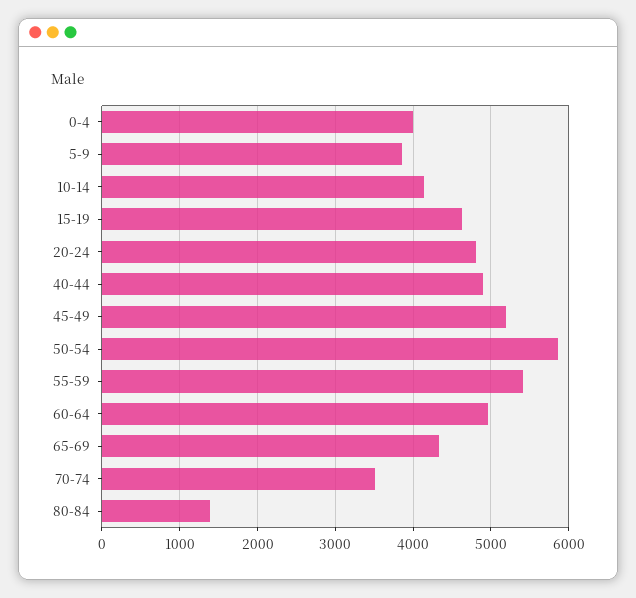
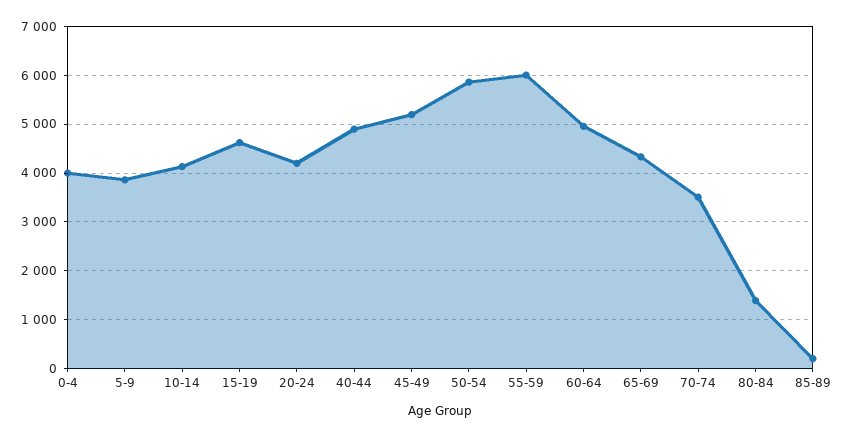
20-24: 4800 -> 4200
55-59: 5400 -> 6000
85-89: none -> 200

